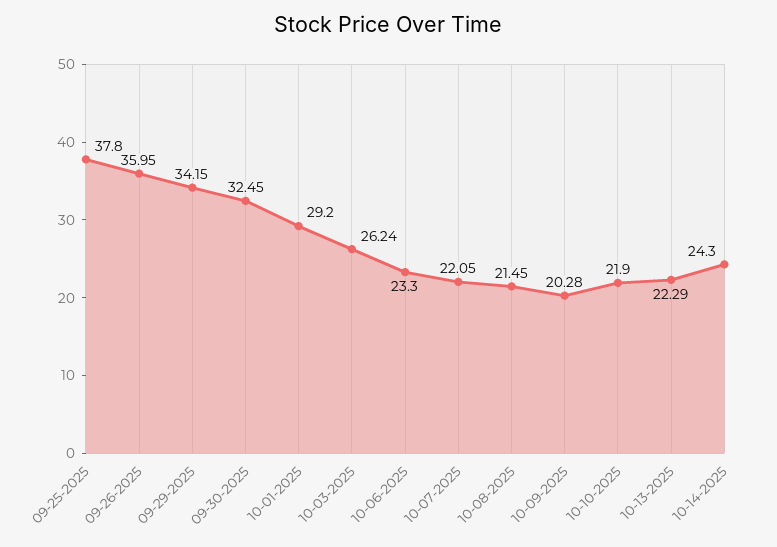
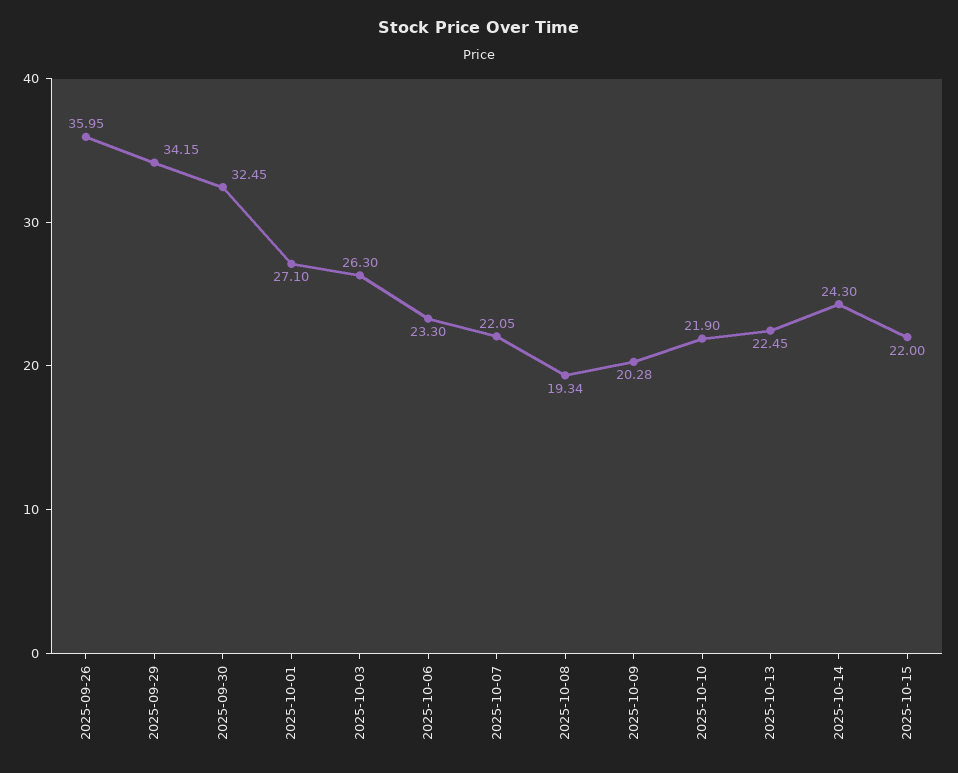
09-25-2025: 37.8 -> none
10-01-2025: 29.2 -> 27.1
10-03-2025: 26.24 -> 26.3
10-08-2025: 21.45 -> 19.34
10-13-2025: 22.29 -> 22.45
2025-10-15: none -> 22

